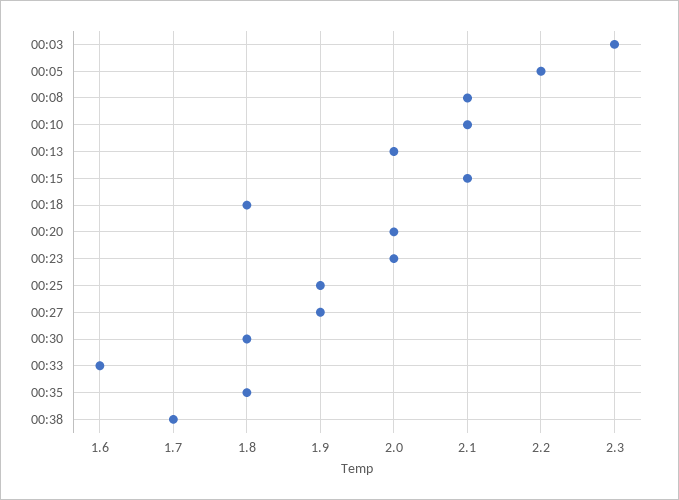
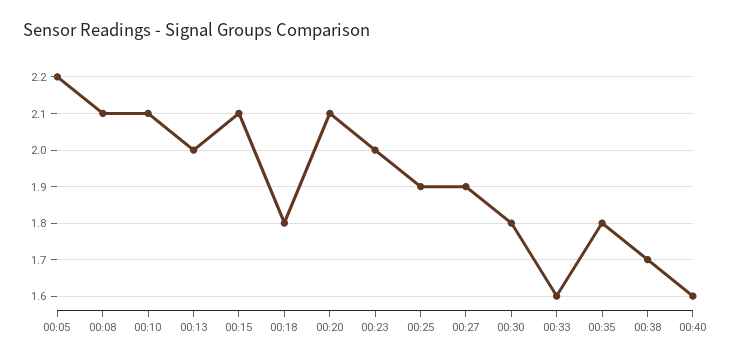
00:03: 2.3 -> none
00:20: 2 -> 2.1
00:40: none -> 1.6

